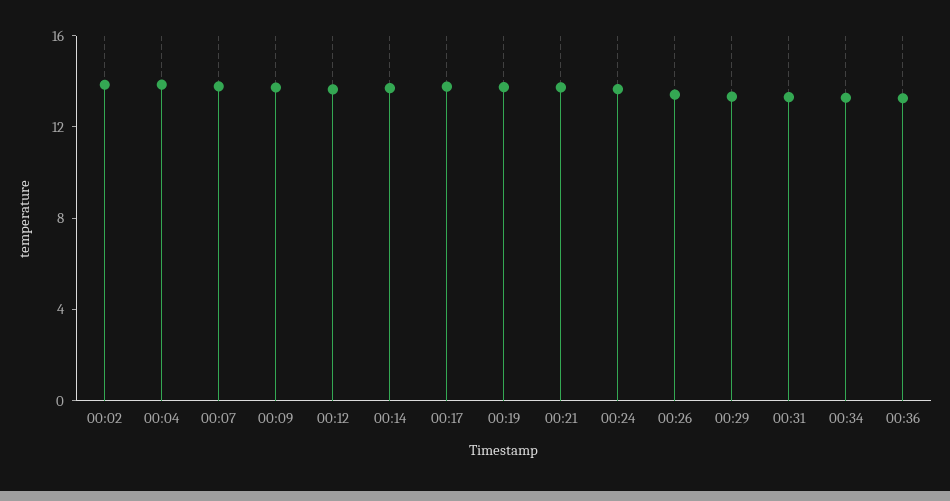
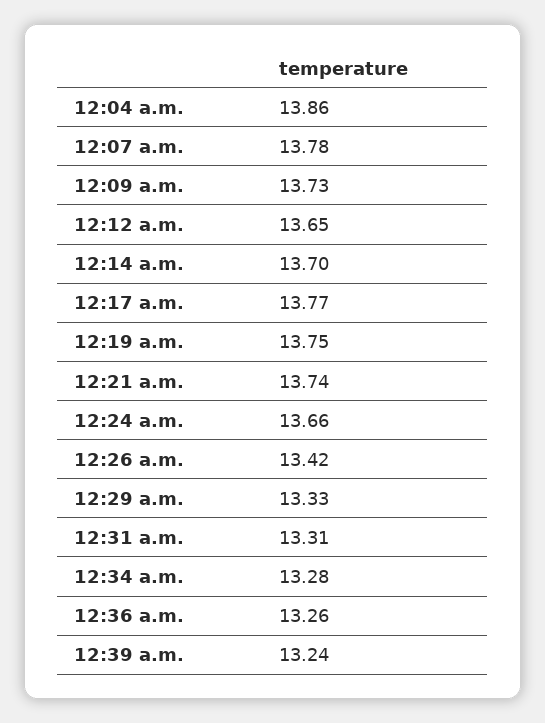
00:02: 14 -> none
12:39 a.m.: none -> 13.24

